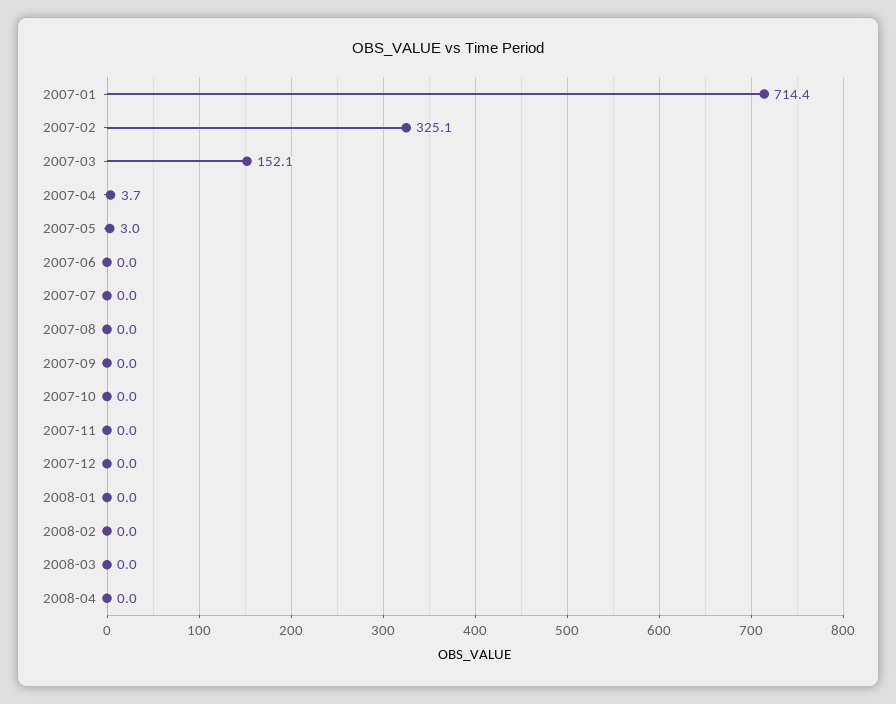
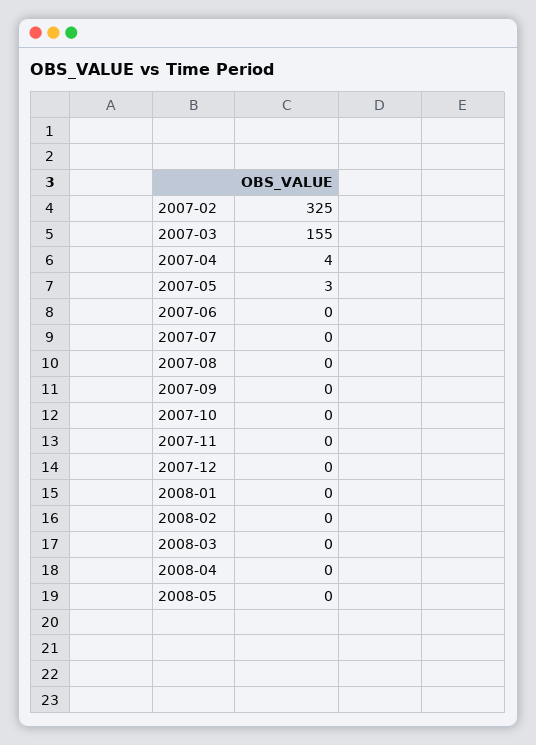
2007-01: 714.4 -> none
2007-03: 152.1 -> 155
2008-05: none -> 0

